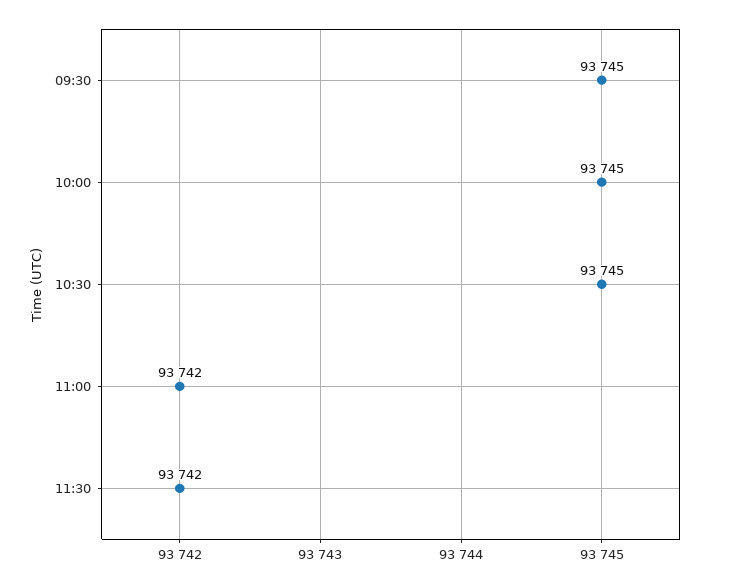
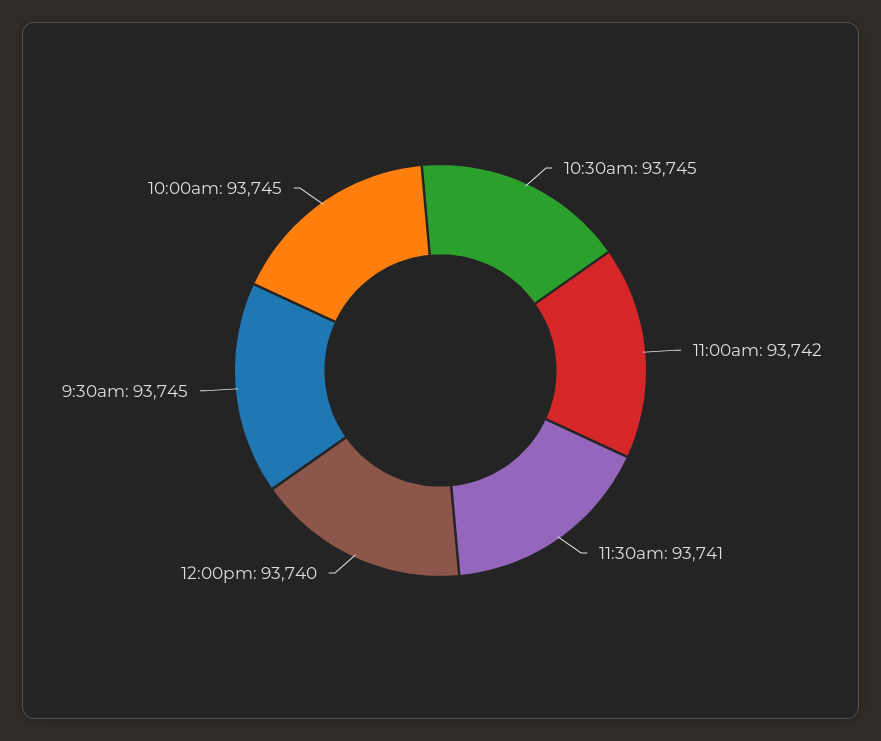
11:30: 93742 -> 93741
12:00pm: none -> 93740

